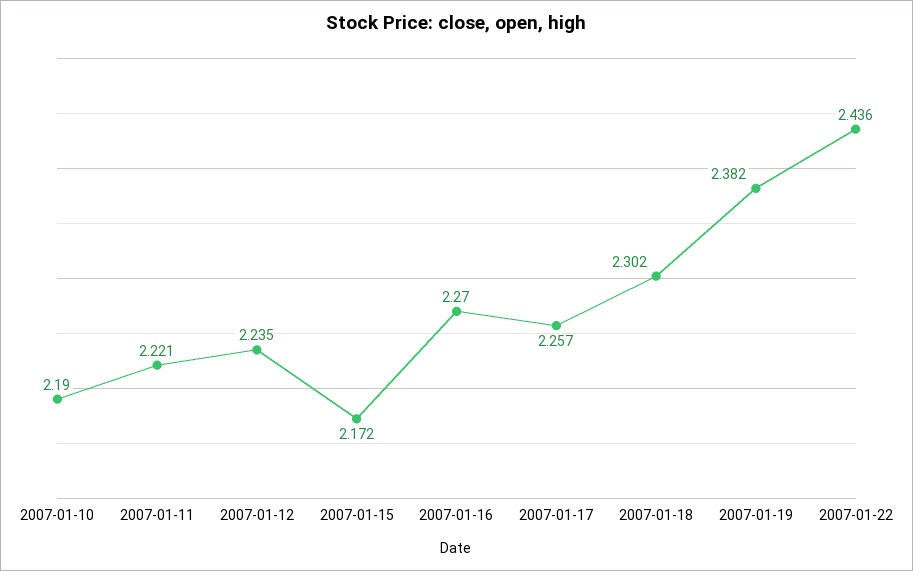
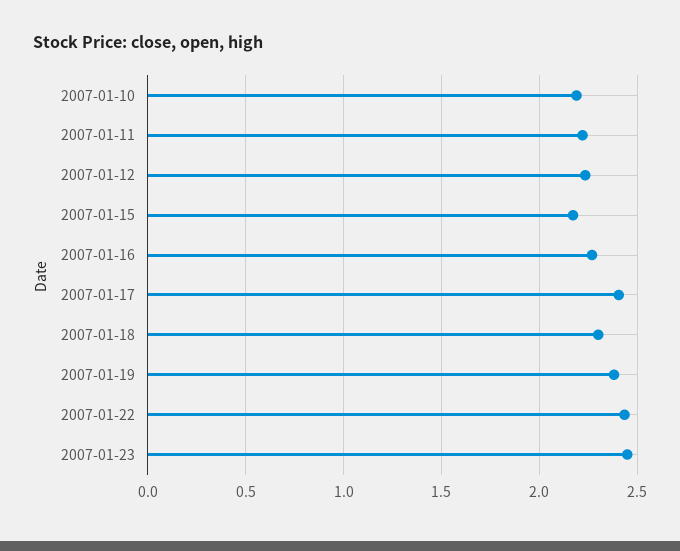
2007-01-17: 2.257 -> 2.4
2007-01-23: none -> 2.45

